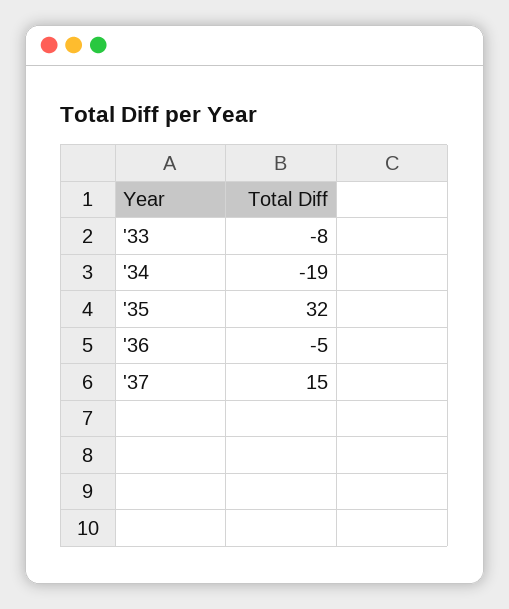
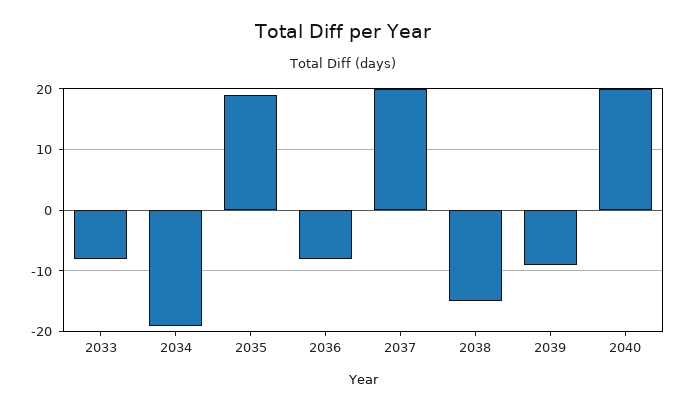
'35: 32 -> 19
'36: -5 -> -8
'37: 15 -> 20
2038: none -> -15
2039: none -> -9
2040: none -> 20

